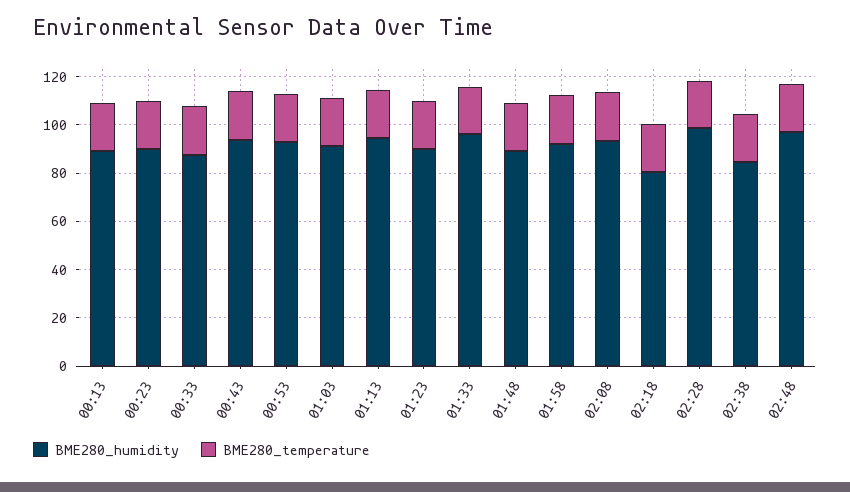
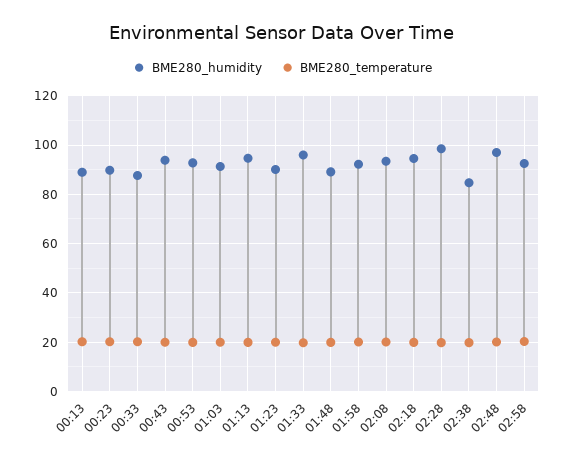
BME280_humidity, 02:18: 80 -> 95
BME280_humidity, 02:58: none -> 92.5
BME280_temperature, 02:58: none -> 20

